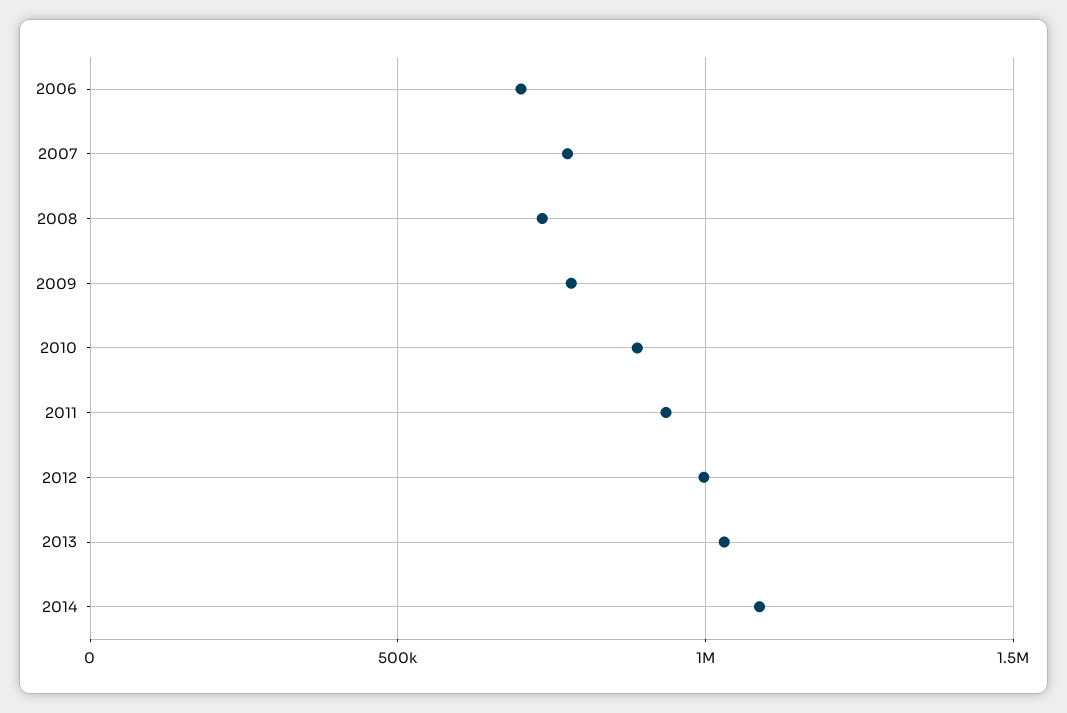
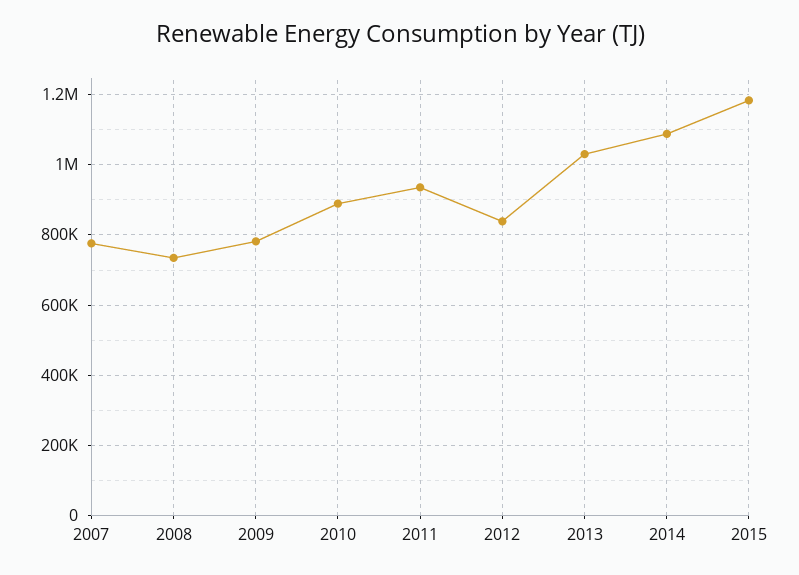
2006: 700000 -> none
2012: 1000000 -> 840000
2015: none -> 1180000

